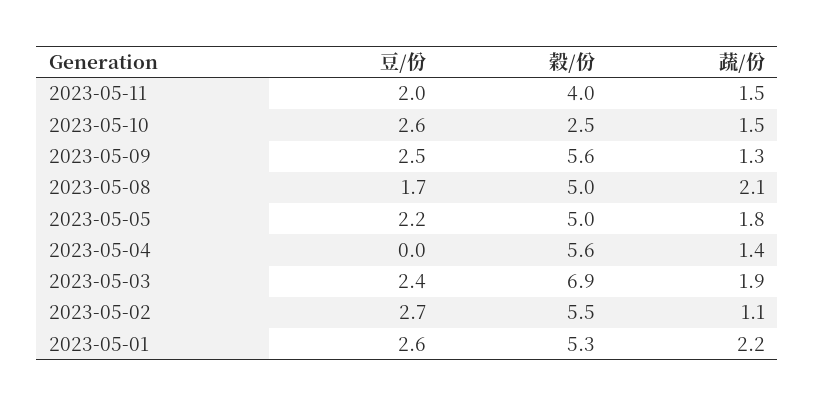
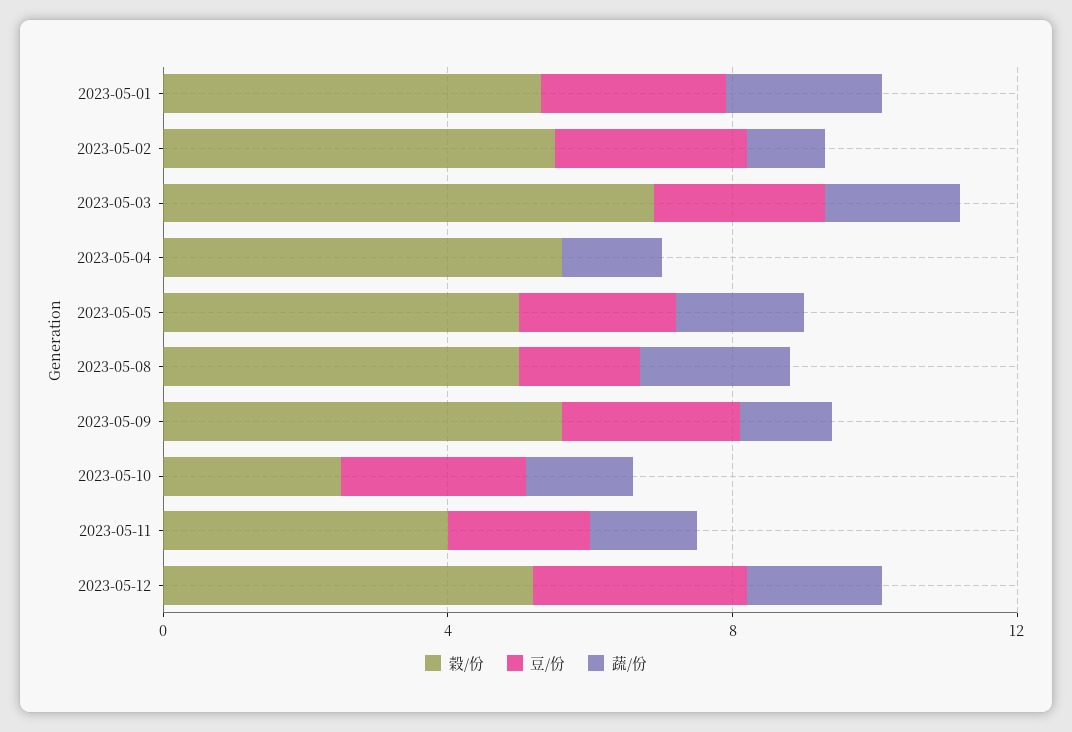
穀/份, 2023-05-12: none -> 5
豆/份, 2023-05-12: none -> 3
蔬/份, 2023-05-12: none -> 2

